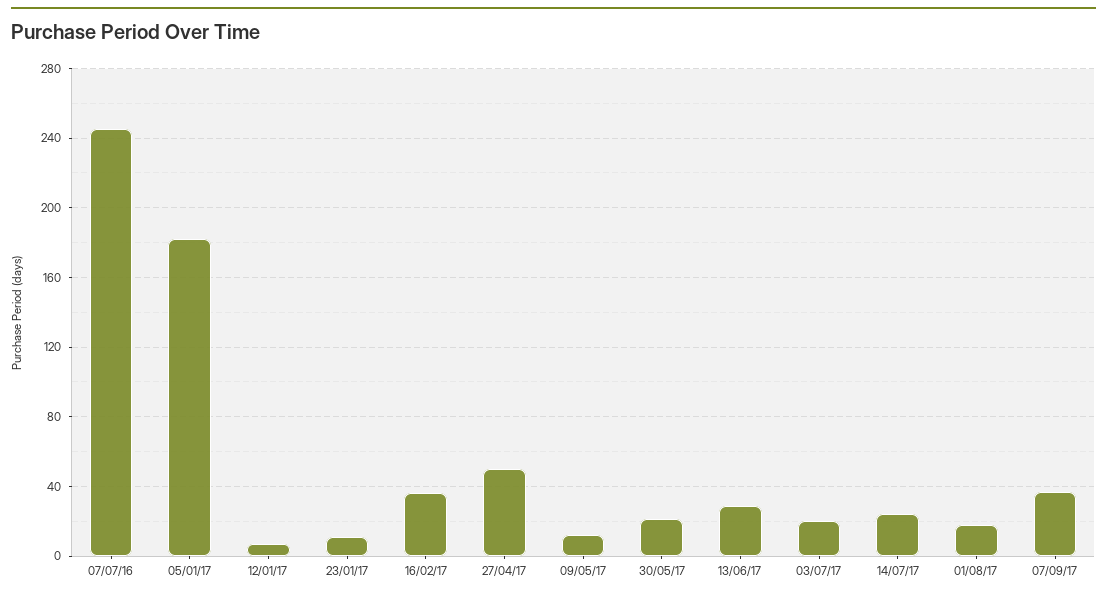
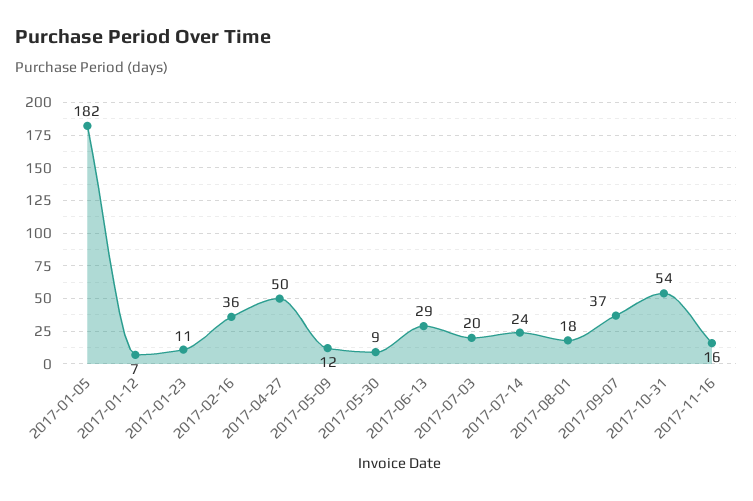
07/07/16: 245 -> none
30/05/17: 20 -> 9
2017-10-31: none -> 54
2017-11-16: none -> 16

